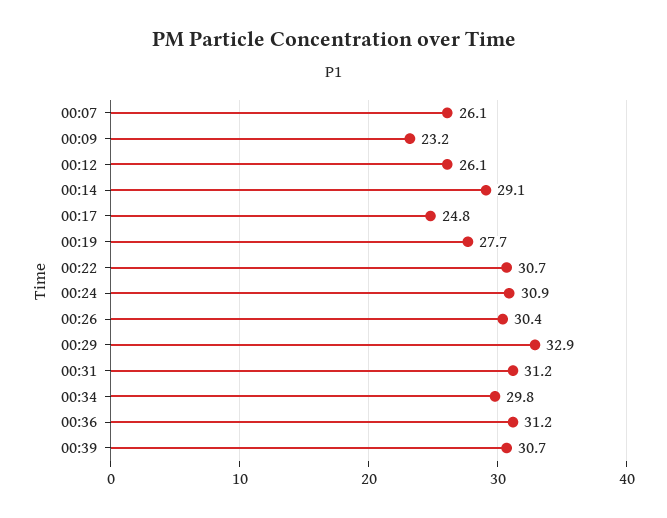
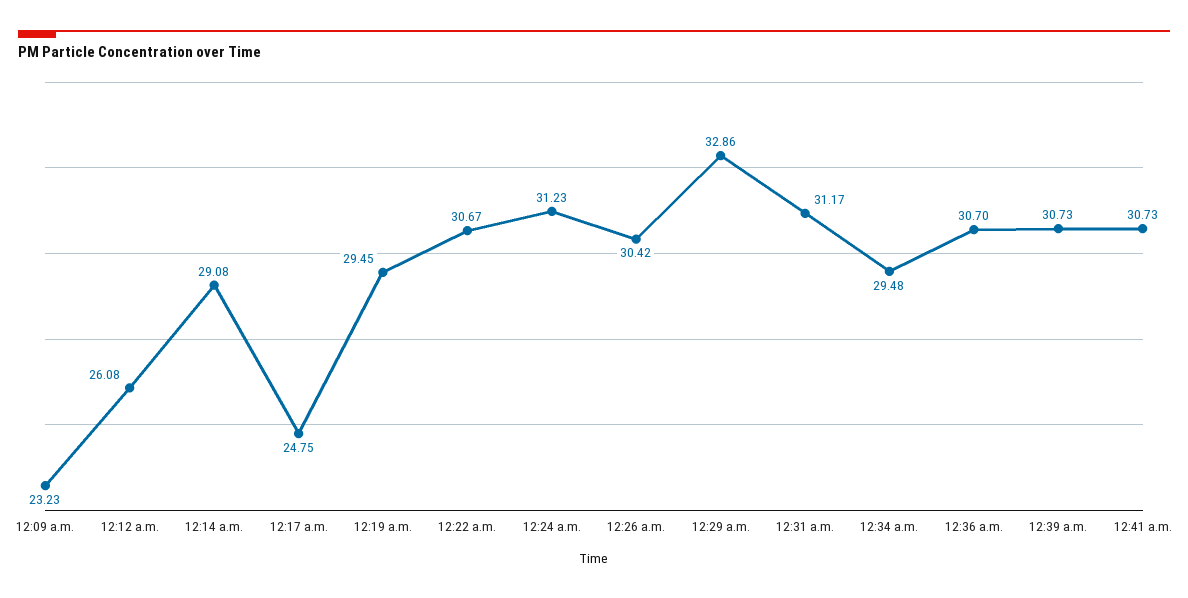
00:07: 26.1 -> none
00:19: 27.7 -> 29.45
00:24: 30.9 -> 31.23
00:34: 29.8 -> 29.48
00:36: 31.2 -> 30.7
12:41 a.m.: none -> 30.73

